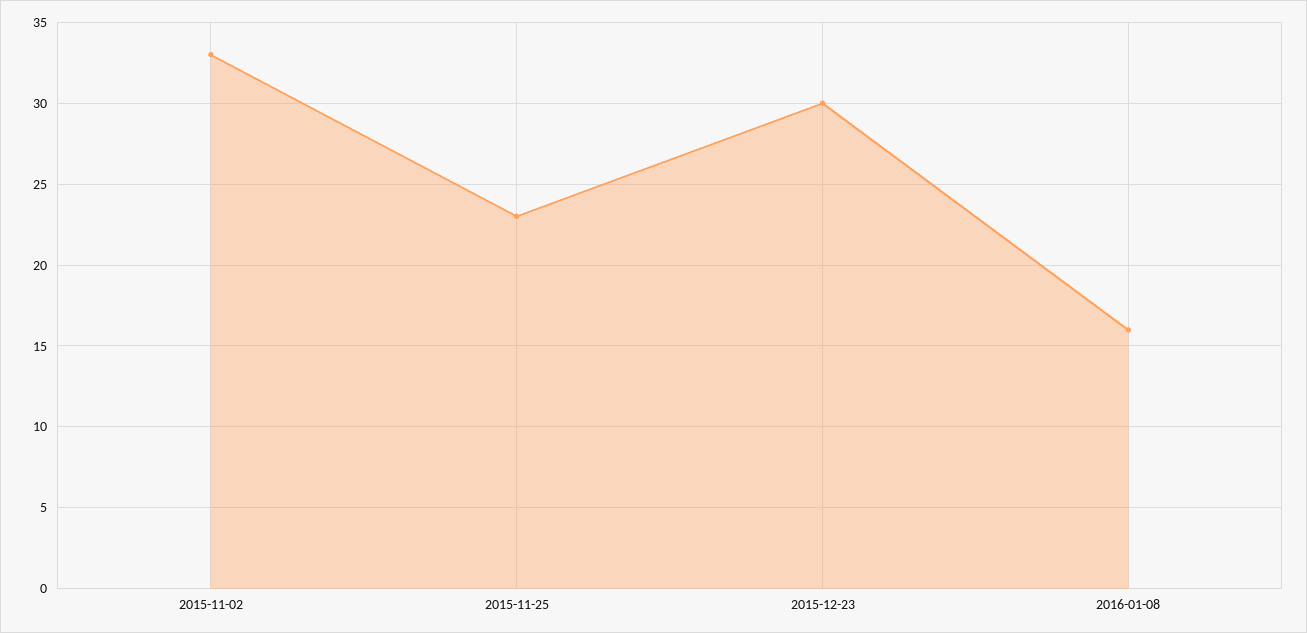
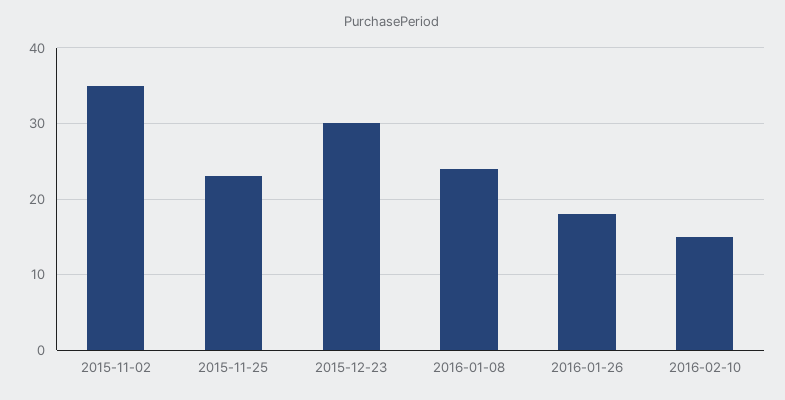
2015-11-02: 33 -> 35
2016-01-08: 16 -> 24
2016-01-26: none -> 18
2016-02-10: none -> 15

